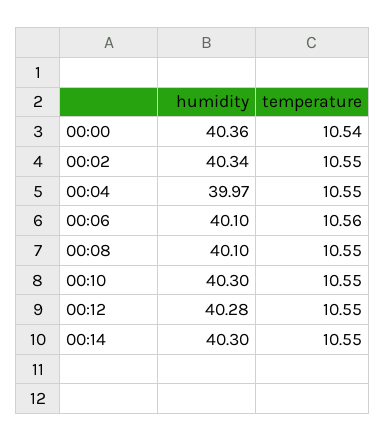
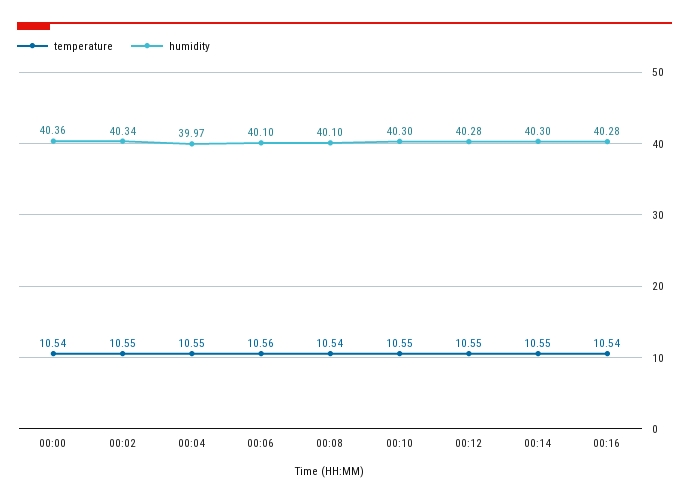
temperature, 00:08: 10.55 -> 10.54
temperature, 00:16: none -> 10.54
humidity, 00:16: none -> 40.28

